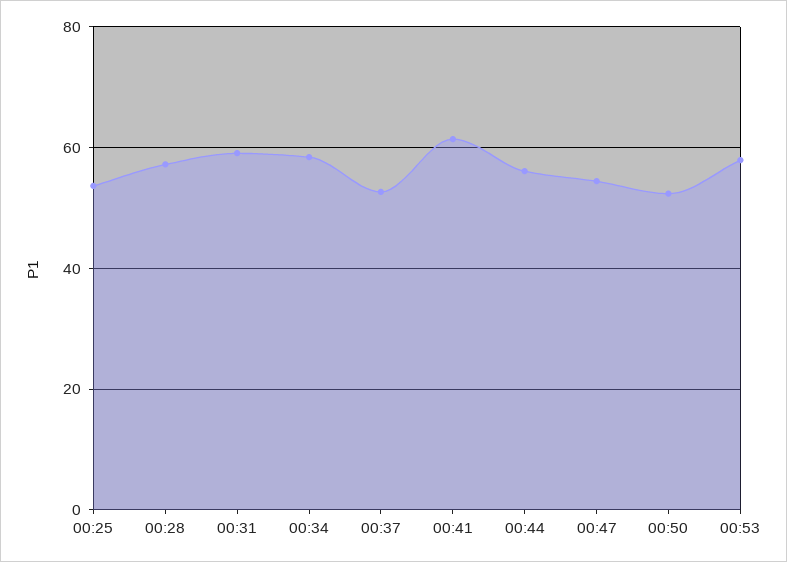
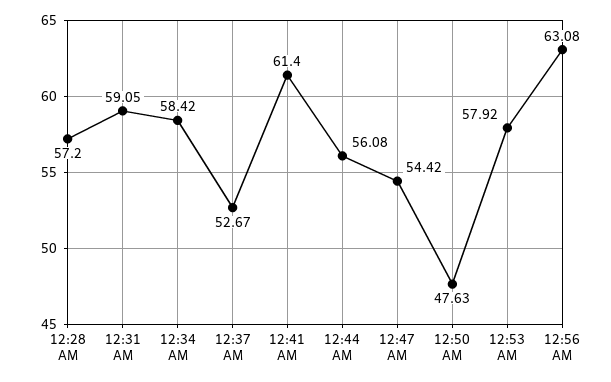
00:25: 54 -> none
00:50: 52 -> 47.63
12:56 AM: none -> 63.08

